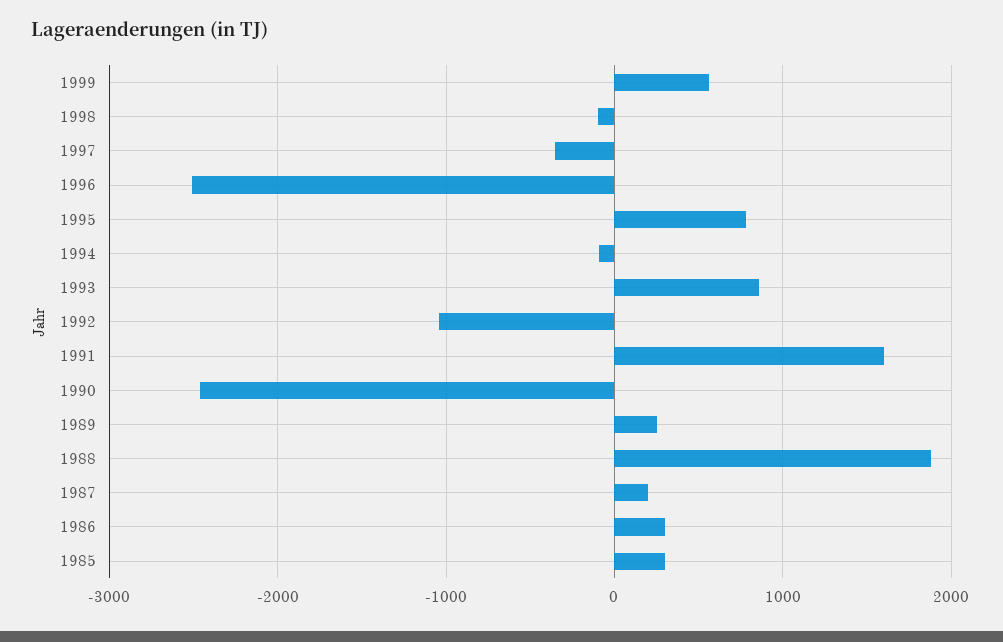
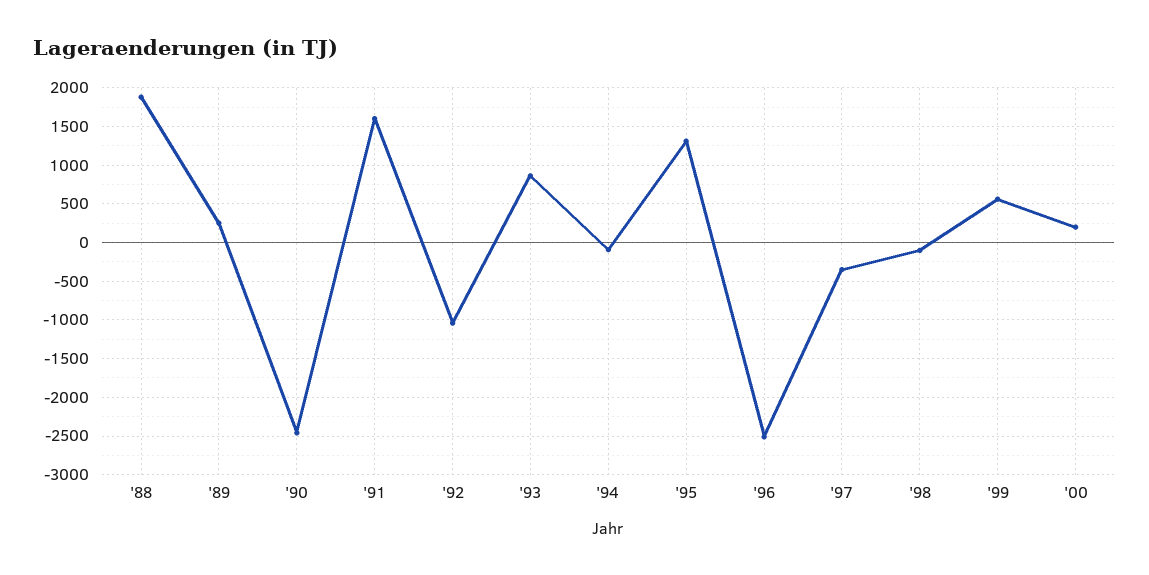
1995: 800 -> 1300
1987: 200 -> none
1986: 300 -> none
1985: 300 -> none
'00: none -> 200

